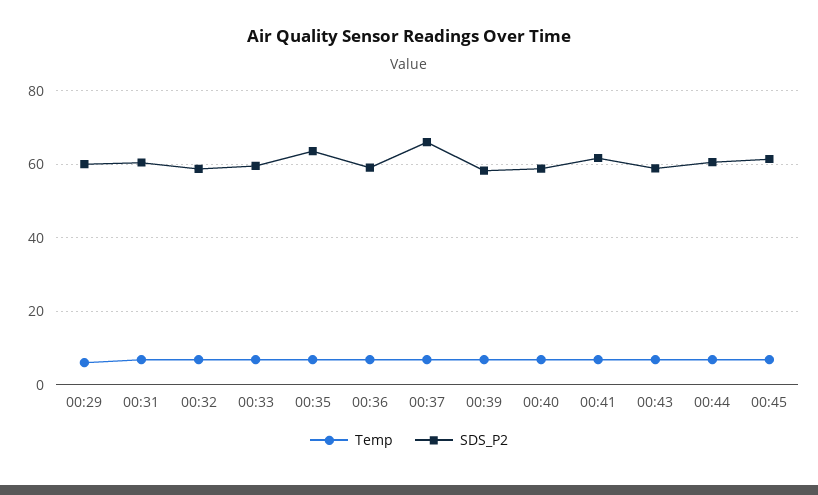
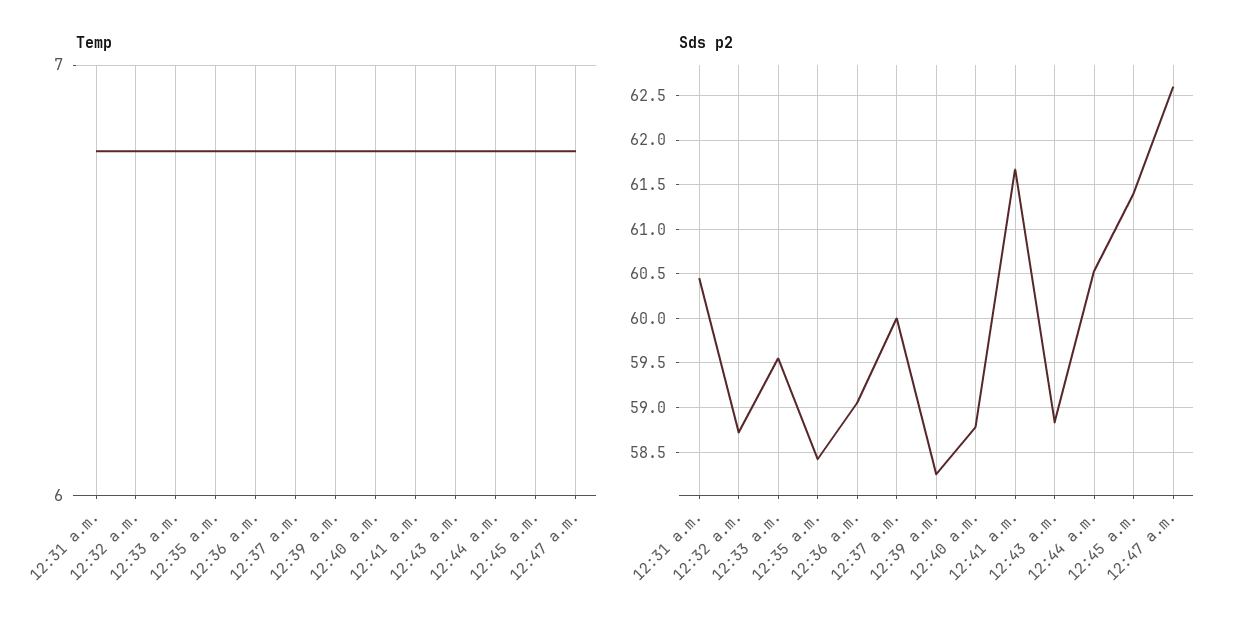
Temp, 00:29: 6 -> none
SDS_P2, 00:29: 60 -> none
SDS_P2, 00:35: 64 -> 58.4
SDS_P2, 00:37: 66 -> 60
Temp, 12:47 a.m.: none -> 6.8
SDS_P2, 12:47 a.m.: none -> 62.6

